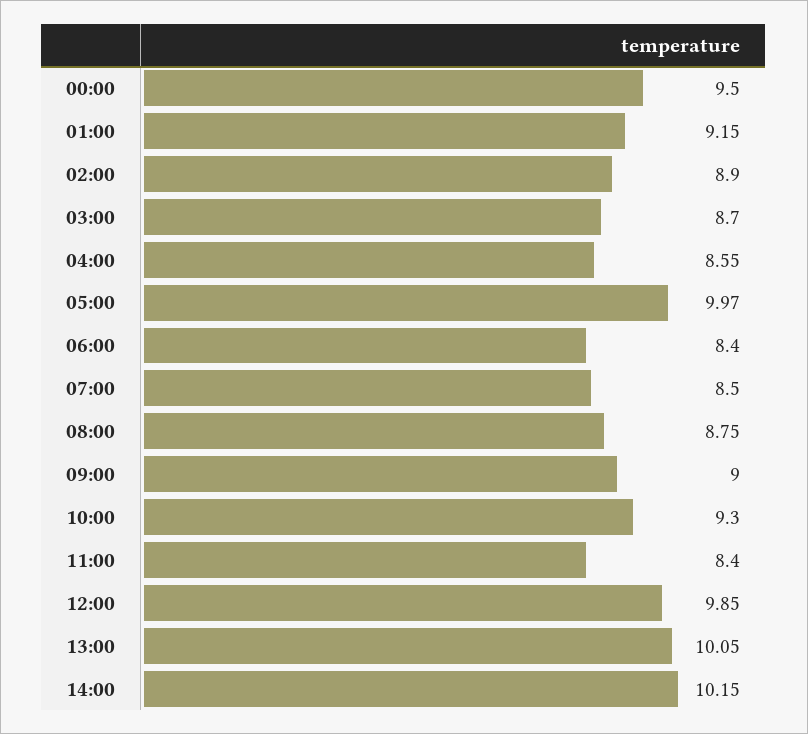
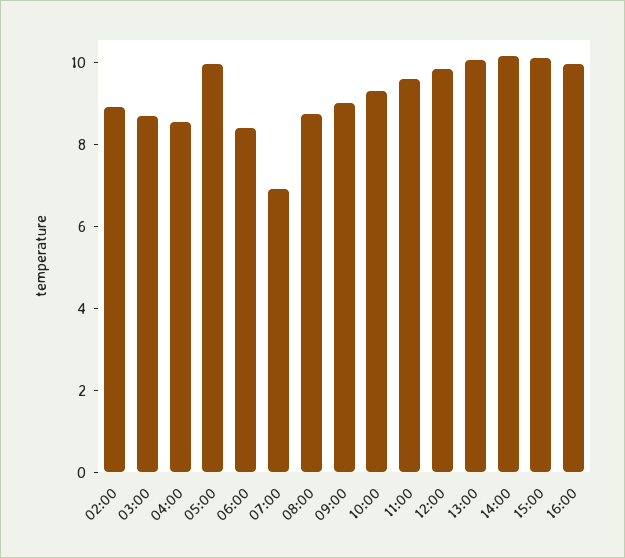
00:00: 9.5 -> none
01:00: 9.15 -> none
07:00: 8.5 -> 7
11:00: 8.4 -> 9.5
15:00: none -> 10
16:00: none -> 10

